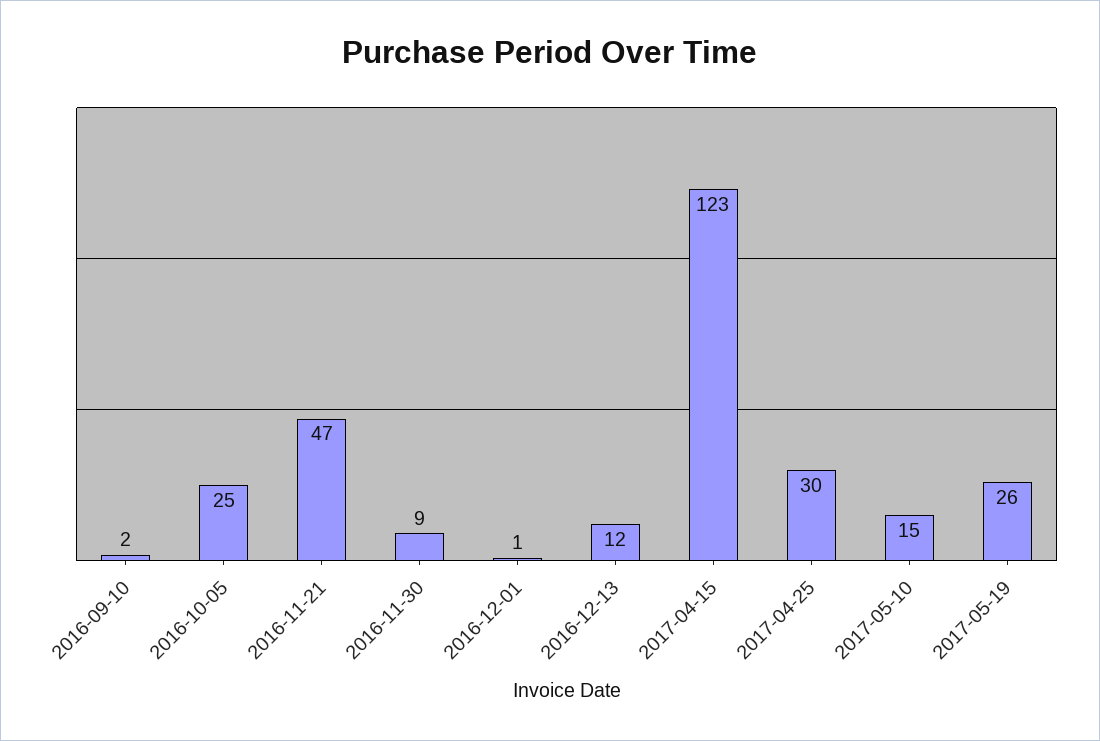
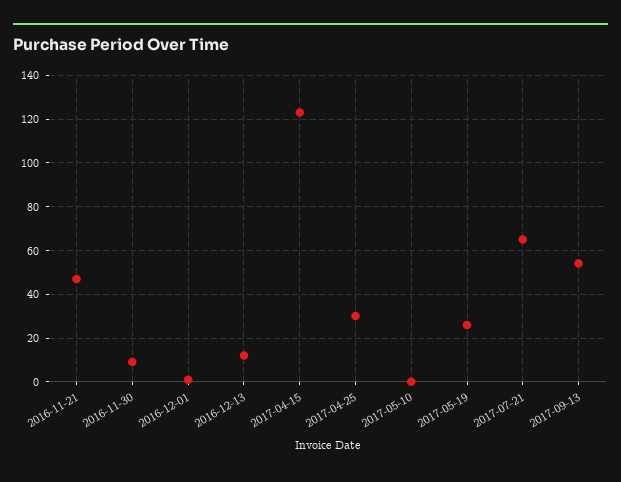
2016-09-10: 2 -> none
2016-10-05: 25 -> none
2017-05-10: 15 -> 0
2017-07-21: none -> 65
2017-09-13: none -> 55

